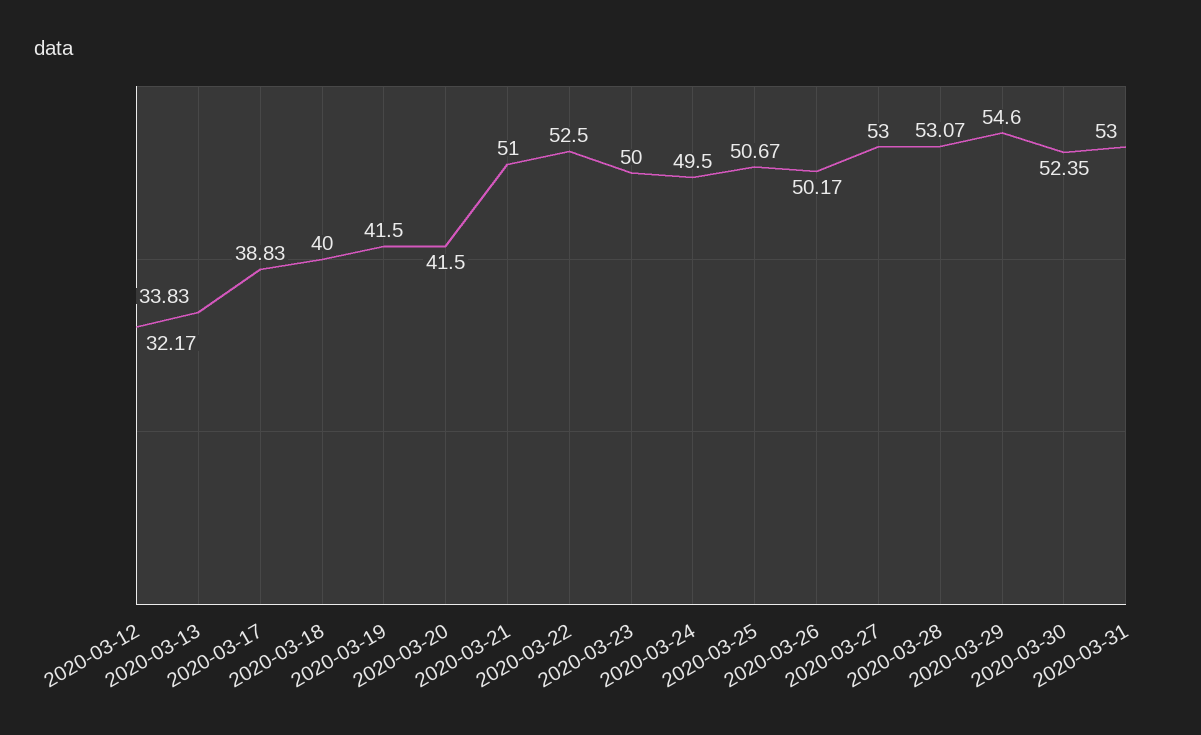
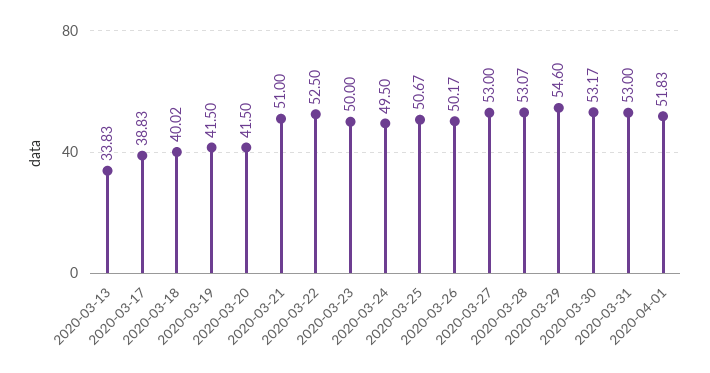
2020-03-12: 32.17 -> none
2020-03-18: 40 -> 40.02
2020-03-30: 52.35 -> 53.17
2020-04-01: none -> 51.83

